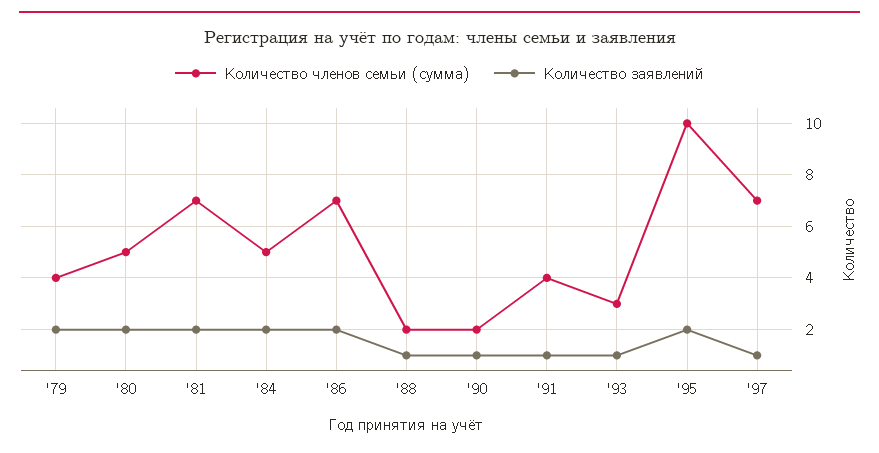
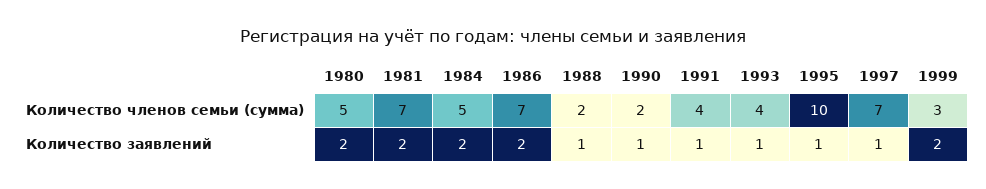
Количество членов семьи (сумма), '79: 4 -> none
Количество заявлений, '79: 2 -> none
Количество членов семьи (сумма), '93: 3 -> 4
Количество заявлений, '95: 2 -> 1
Количество членов семьи (сумма), 1999: none -> 3
Количество заявлений, 1999: none -> 2

